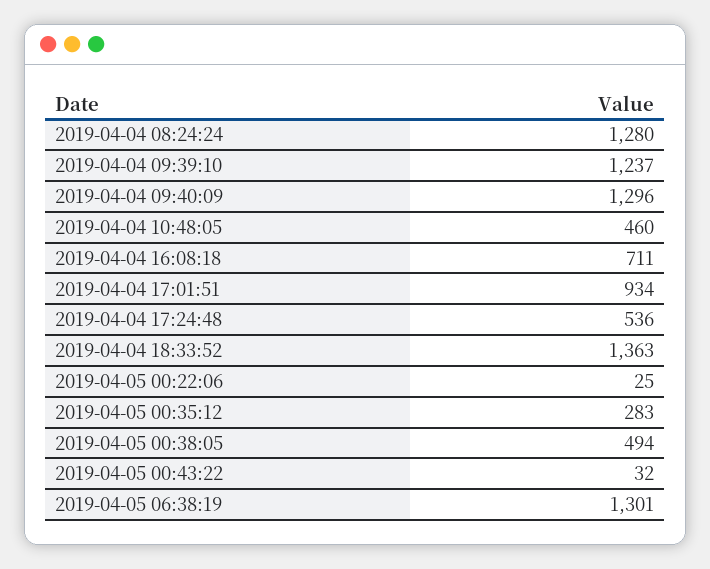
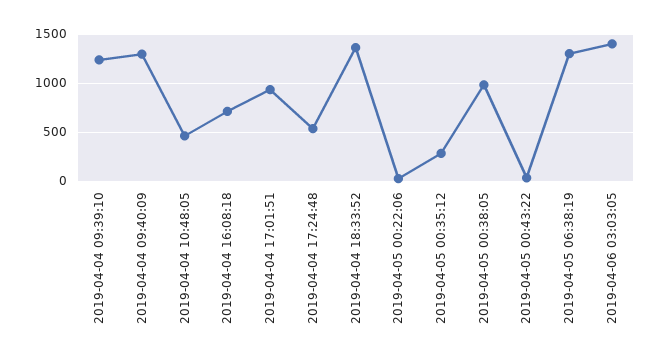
2019-04-04 08:24:24: 1280 -> none
2019-04-05 00:38:05: 494 -> 1000
2019-04-06 03:03:05: none -> 1400

